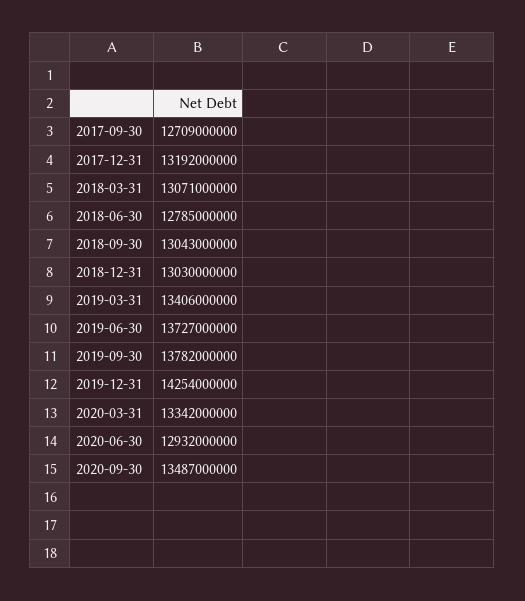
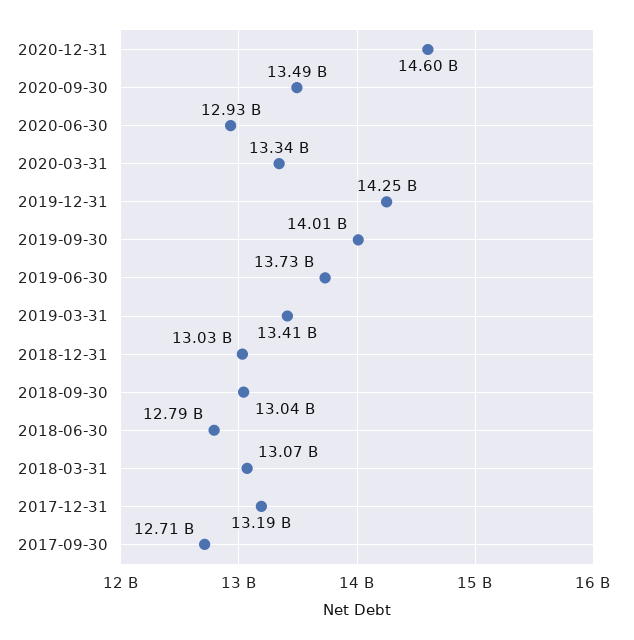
2019-09-30: 13782000000 -> 14010000000
2020-12-31: none -> 14600000000

